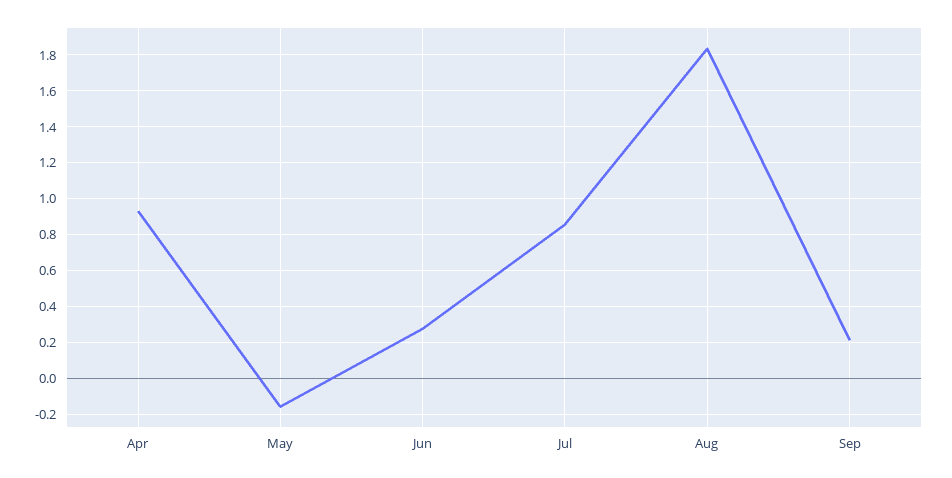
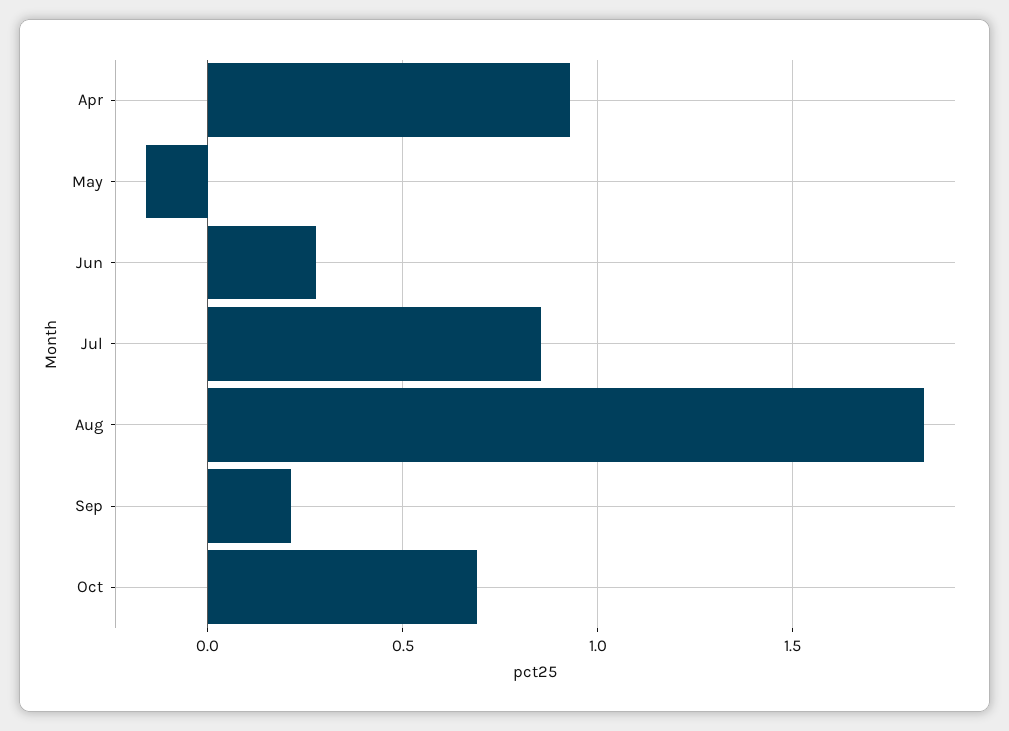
Oct: none -> 0.7

